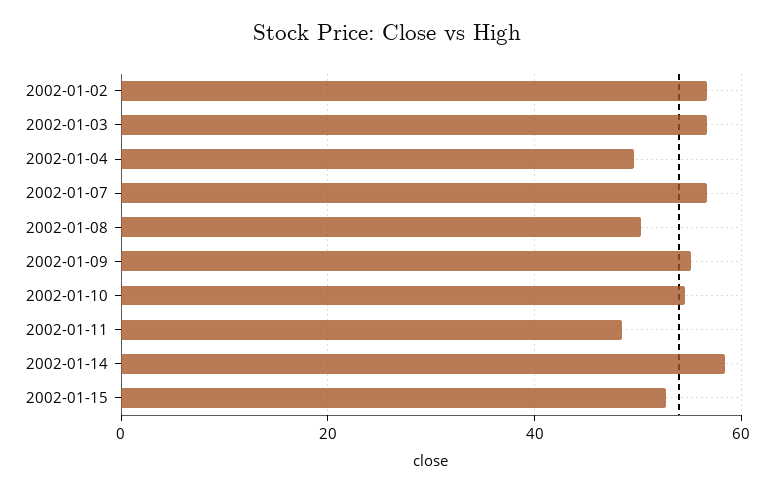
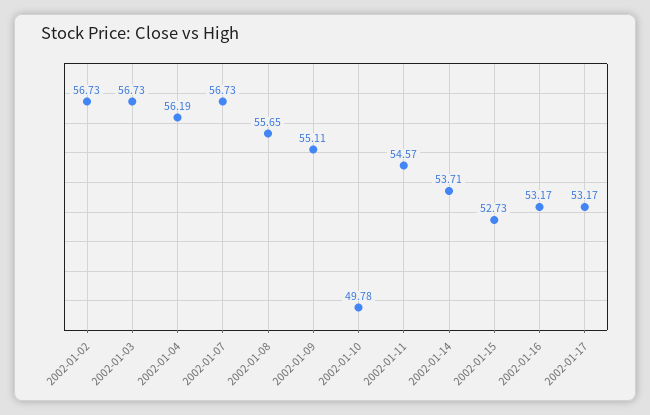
2002-01-04: 50 -> 56.19
2002-01-08: 50 -> 55.65
2002-01-10: 54 -> 49.78
2002-01-11: 48 -> 54.57
2002-01-14: 58 -> 53.71
2002-01-16: none -> 53.17
2002-01-17: none -> 53.17

